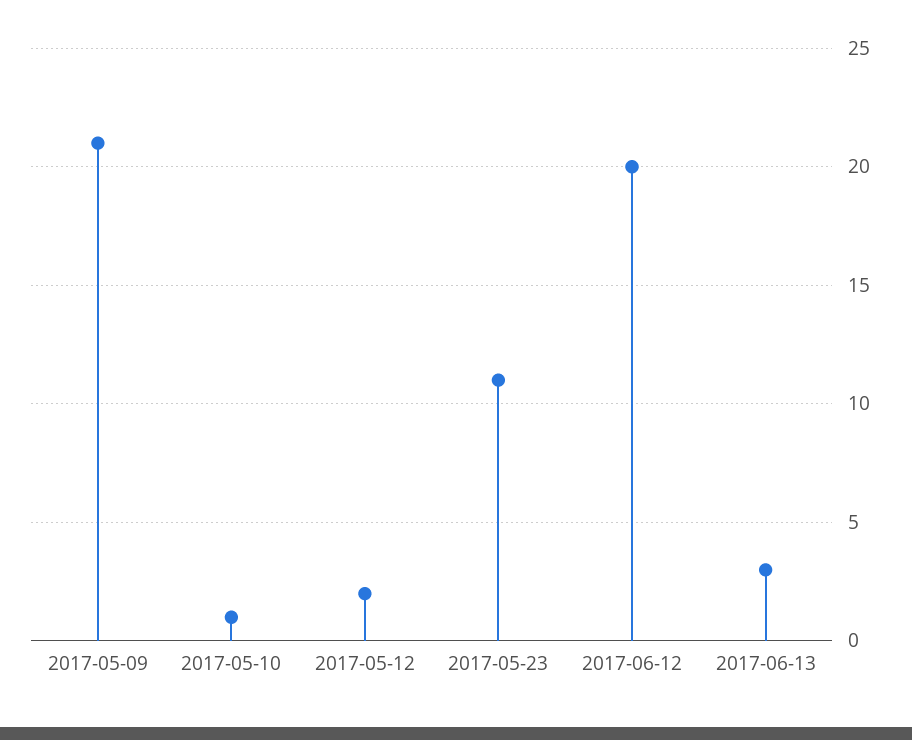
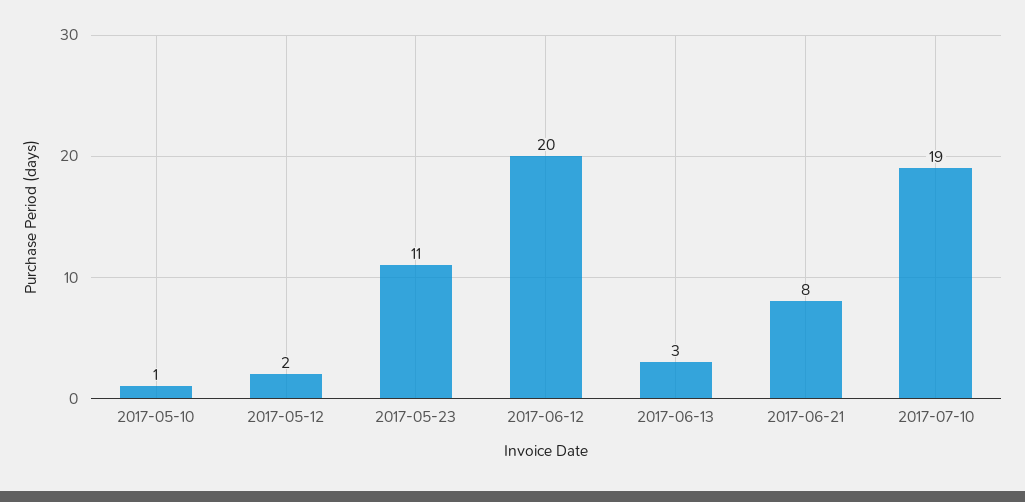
2017-05-09: 21 -> none
2017-06-21: none -> 8
2017-07-10: none -> 19

